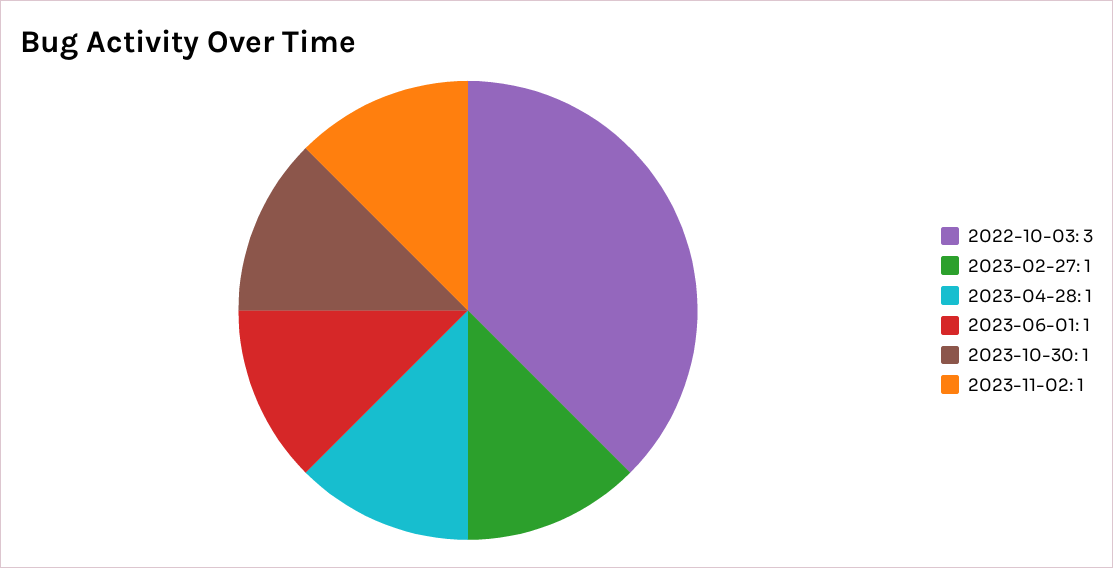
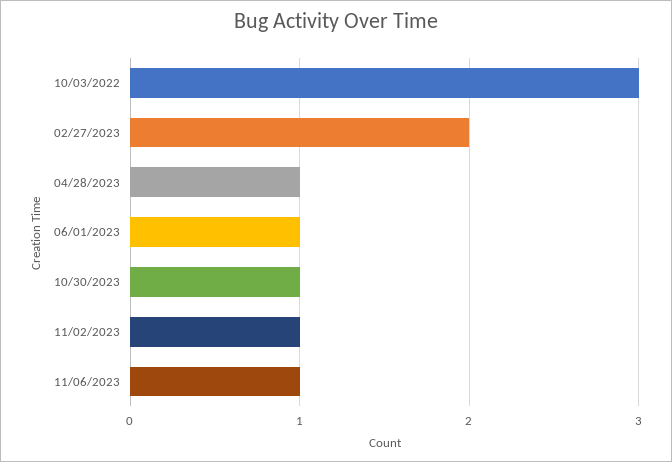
2023-02-27: 1 -> 2
11/06/2023: none -> 1

